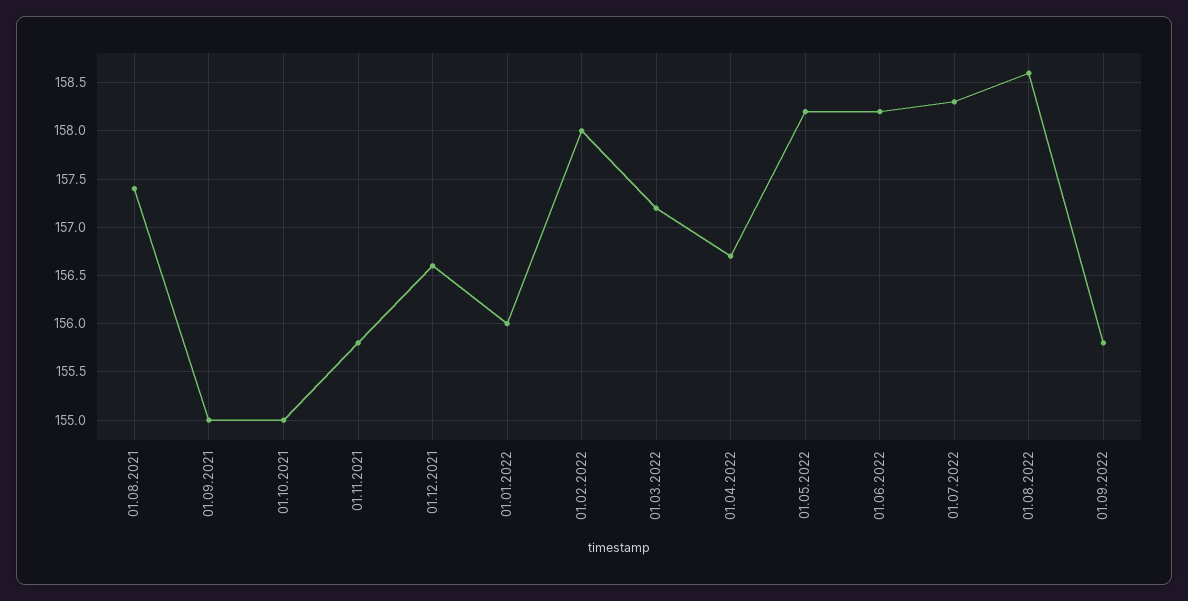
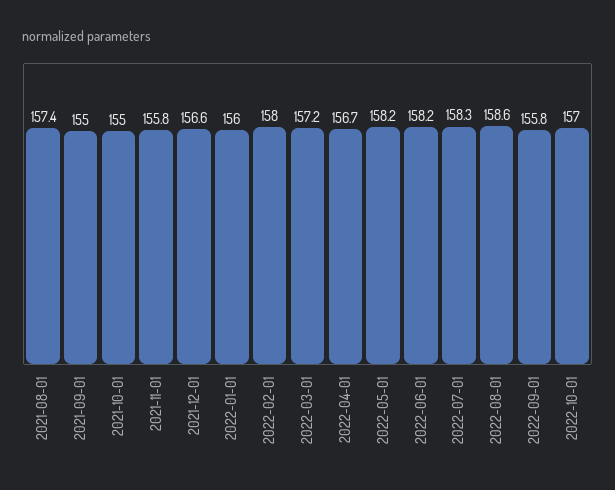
2022-10-01: none -> 157

